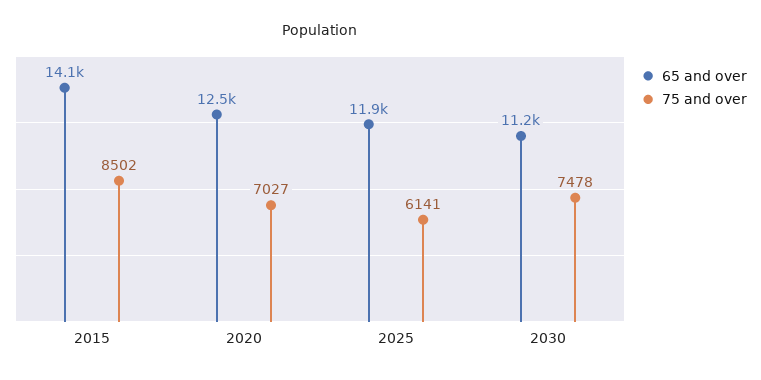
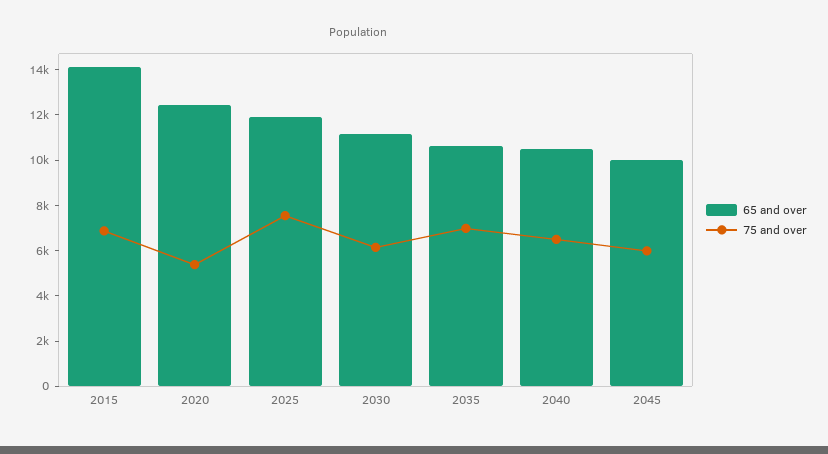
75 and over, 2015: 8502 -> 7000
75 and over, 2020: 7027 -> 5500
75 and over, 2025: 6141 -> 7500
75 and over, 2030: 7478 -> 6000
65 and over, 2035: none -> 10500
75 and over, 2035: none -> 7000
65 and over, 2040: none -> 10500
75 and over, 2040: none -> 6500
65 and over, 2045: none -> 10000
75 and over, 2045: none -> 6000

